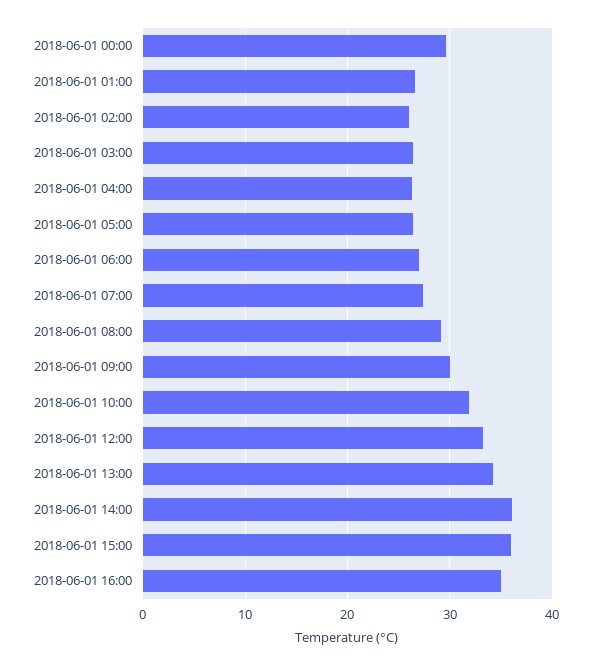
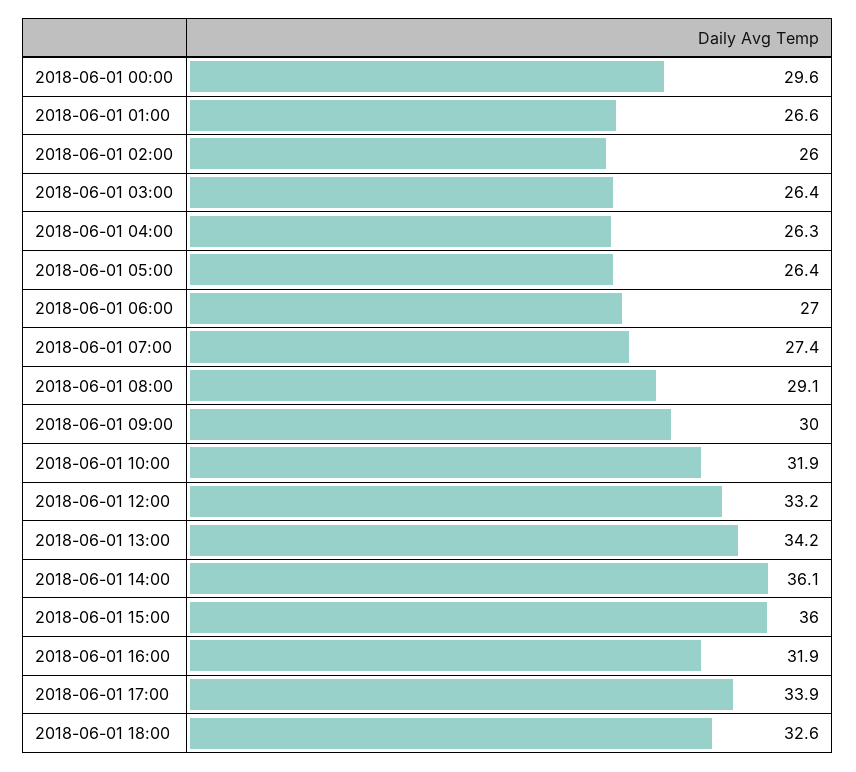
2018-06-01 16:00: 35 -> 31.9
2018-06-01 17:00: none -> 33.9
2018-06-01 18:00: none -> 32.6

